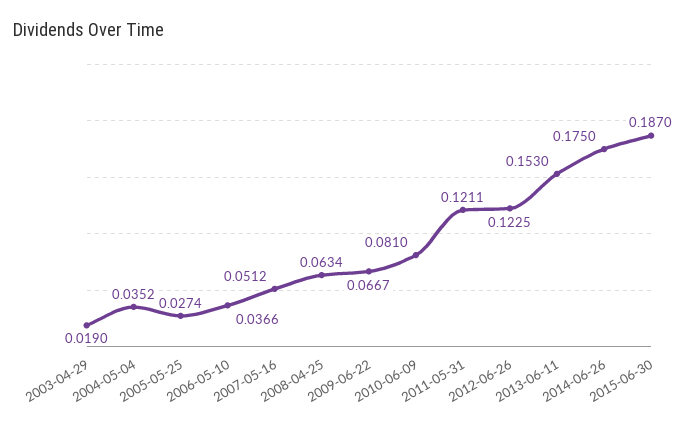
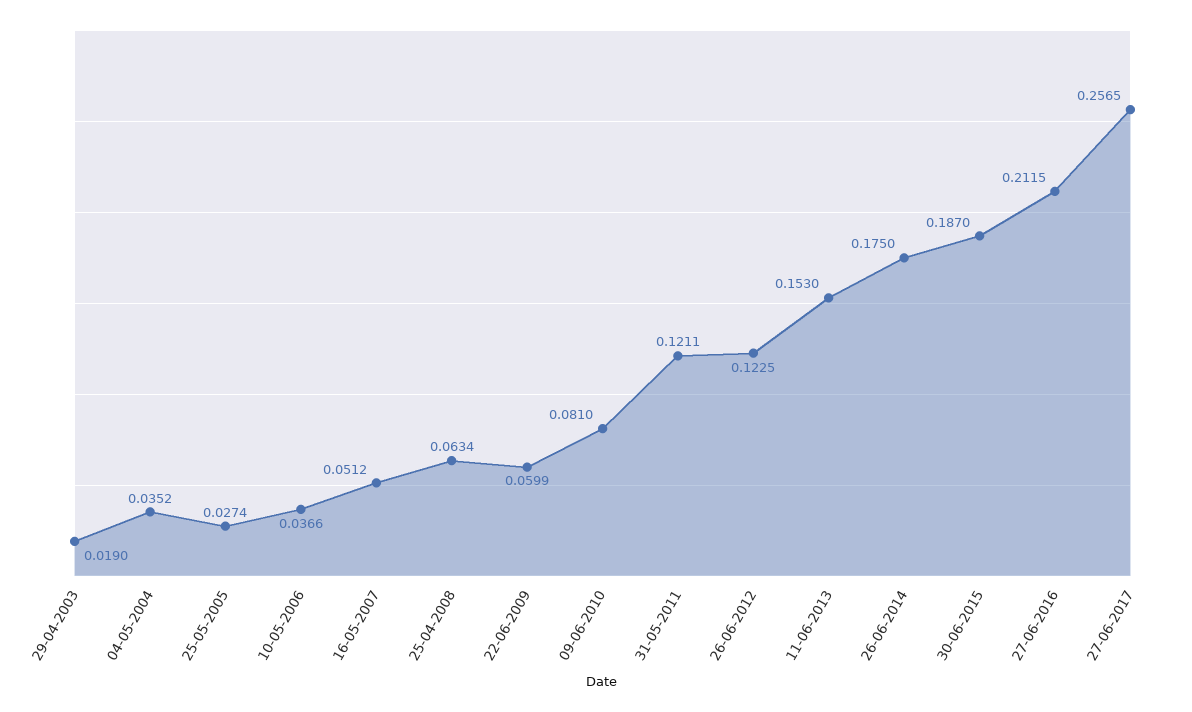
2009-06-22: 0.0667 -> 0.0599
27-06-2016: none -> 0.2115
27-06-2017: none -> 0.2565

